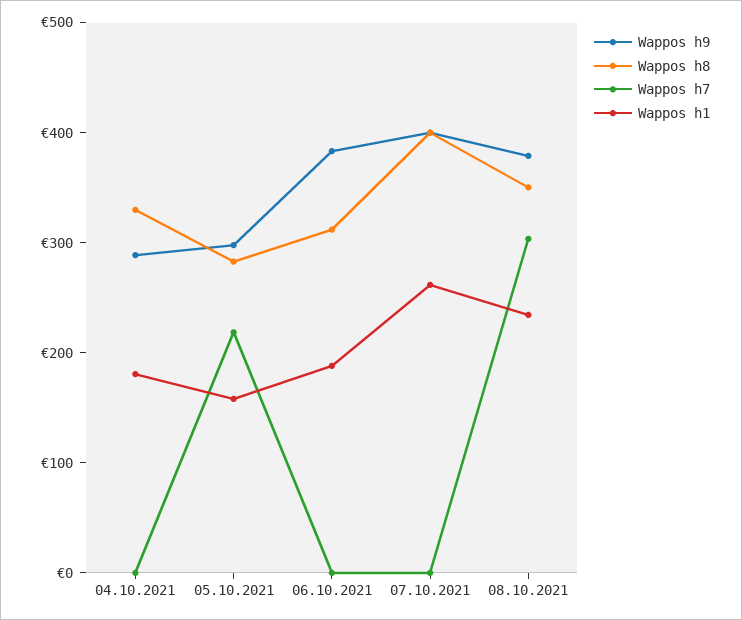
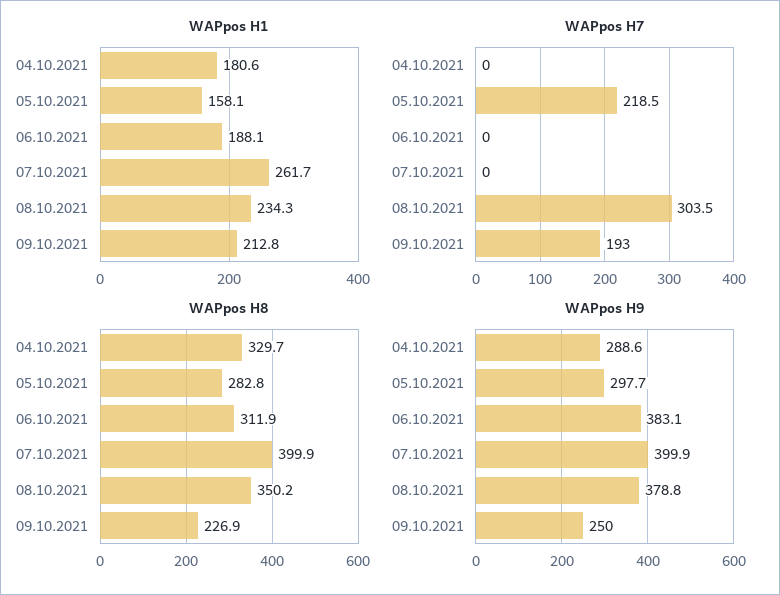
Wappos h1, 09.10.2021: none -> 212.8
Wappos h7, 09.10.2021: none -> 193
Wappos h8, 09.10.2021: none -> 226.9
Wappos h9, 09.10.2021: none -> 250

